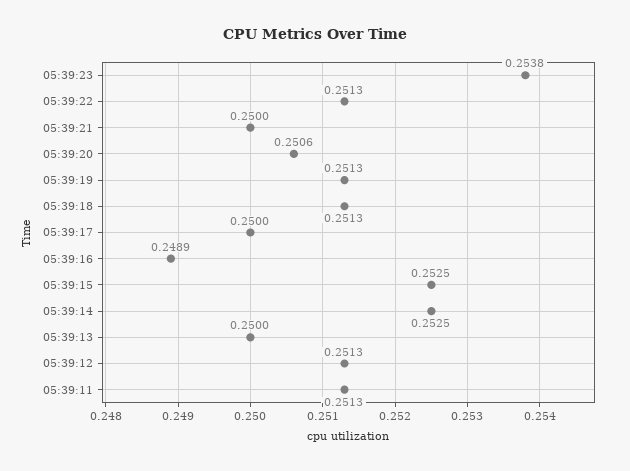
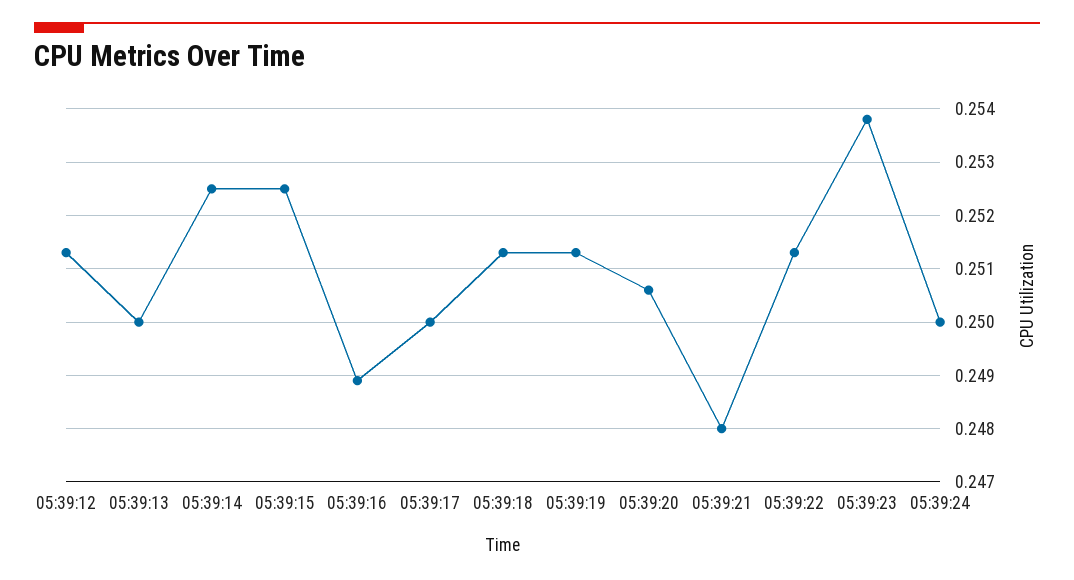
05:39:21: 0.25 -> 0.248
05:39:11: 0.2513 -> none
05:39:24: none -> 0.25

